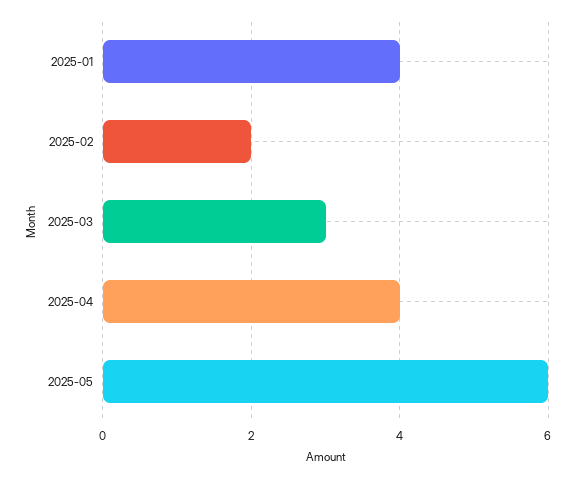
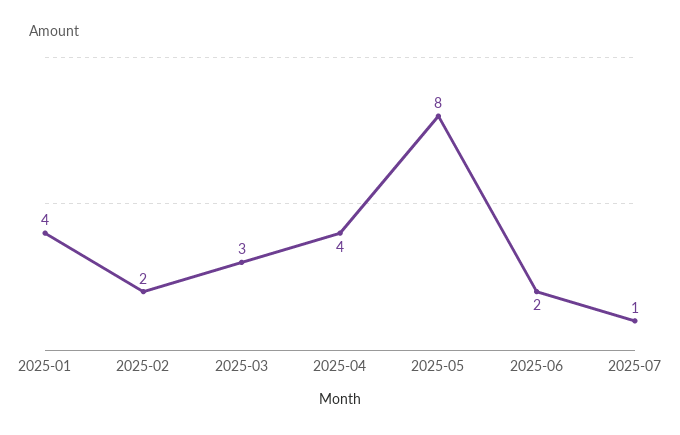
2025-05: 6 -> 8
2025-06: none -> 2
2025-07: none -> 1

